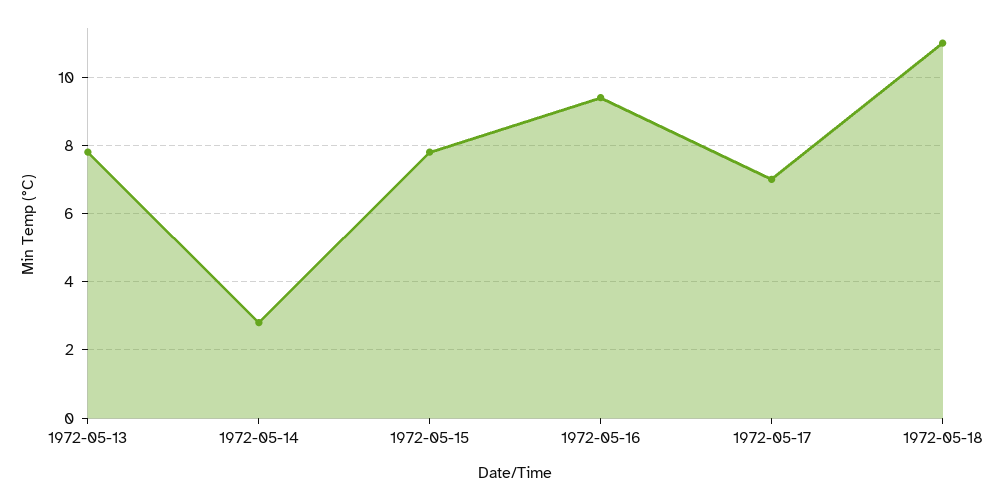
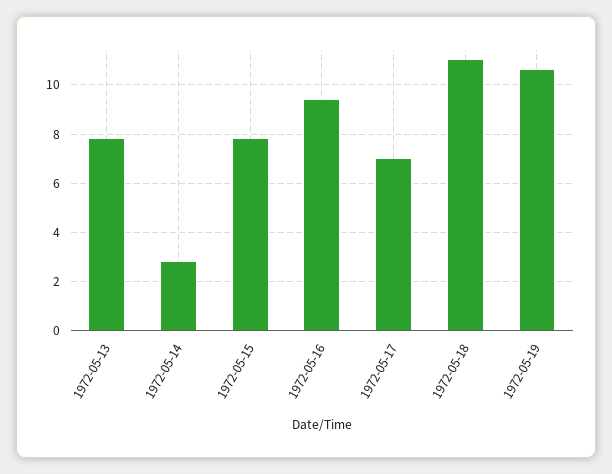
1972-05-19: none -> 10.5

